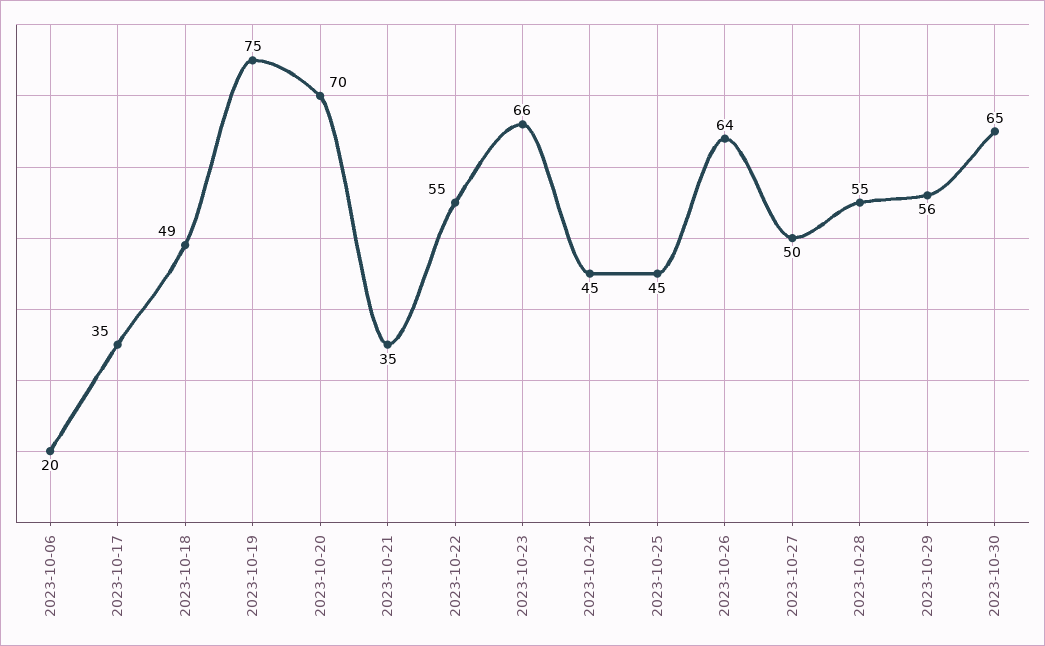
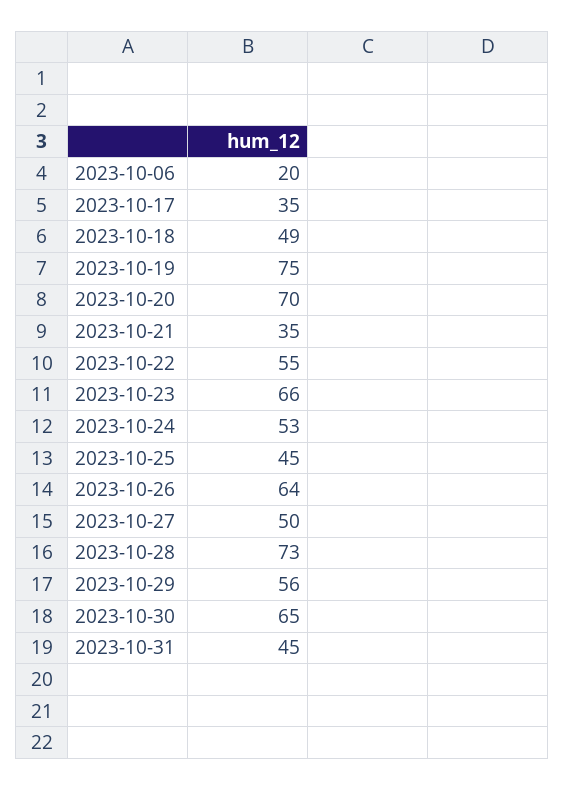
2023-10-24: 45 -> 53
2023-10-28: 55 -> 73
2023-10-31: none -> 45

